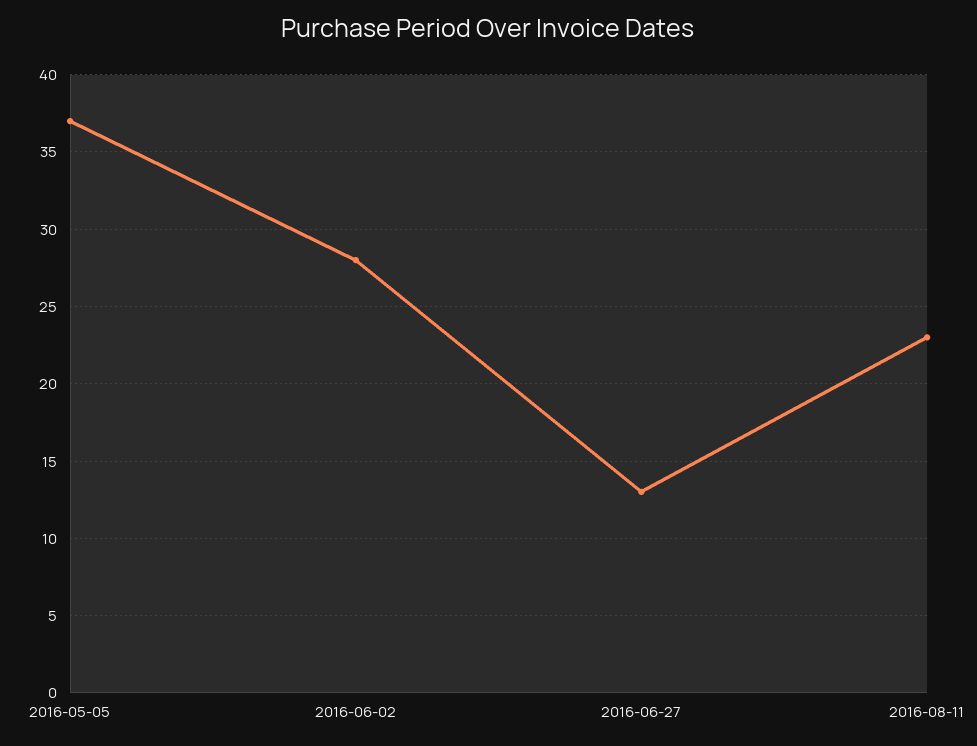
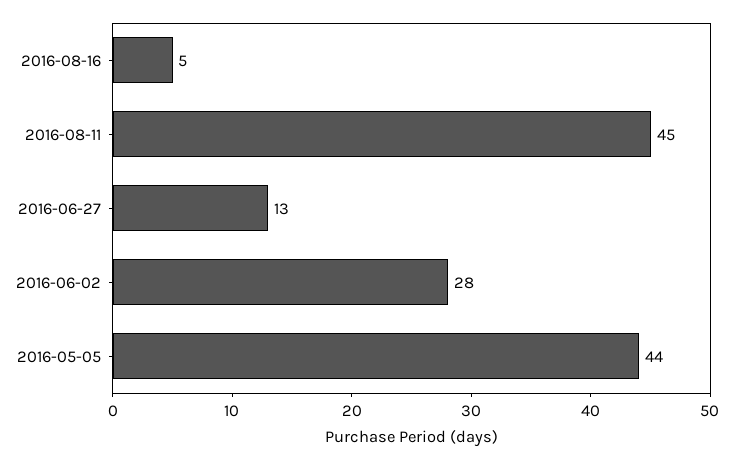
2016-05-05: 37 -> 44
2016-08-11: 23 -> 45
2016-08-16: none -> 5

